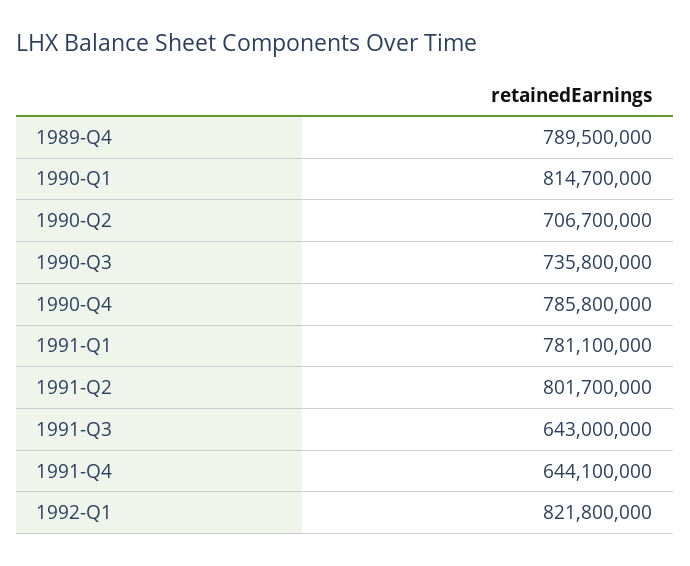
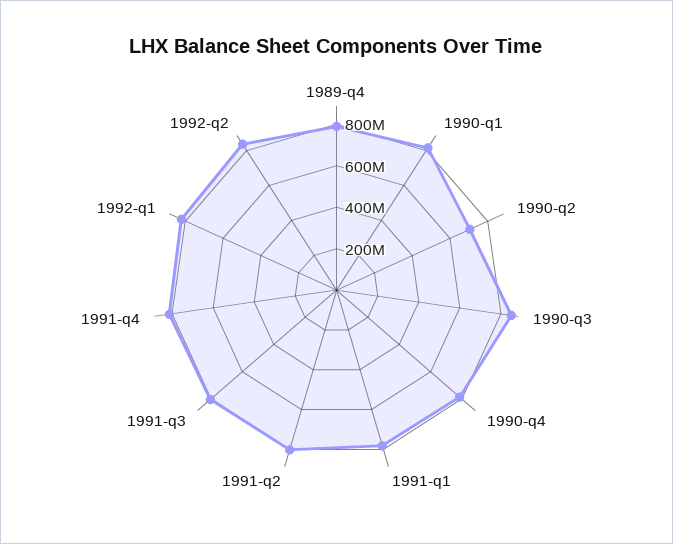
1990-Q3: 735800000 -> 850000000
1991-Q3: 643000000 -> 800000000
1991-Q4: 644100000 -> 800000000
1992-q2: none -> 850000000

